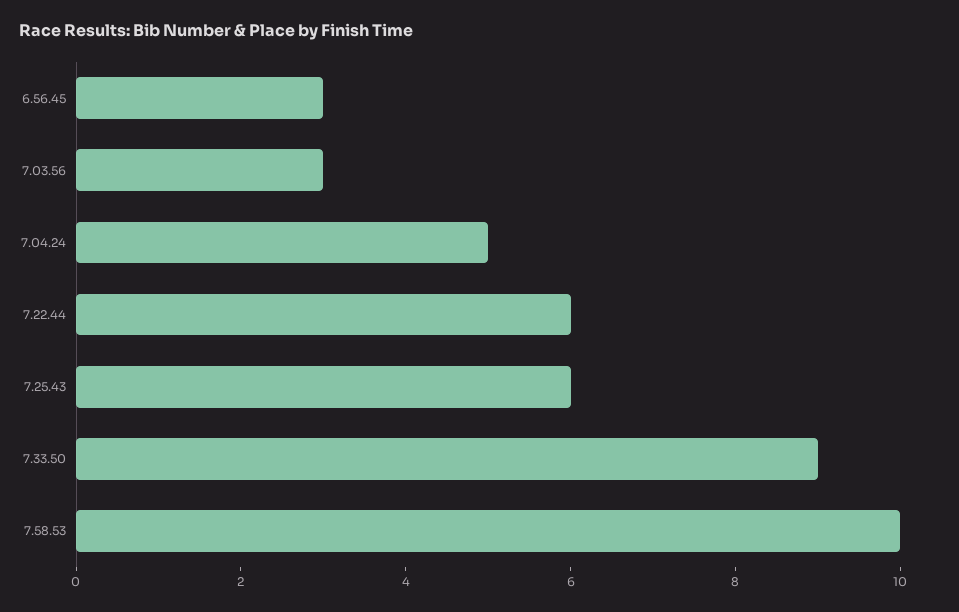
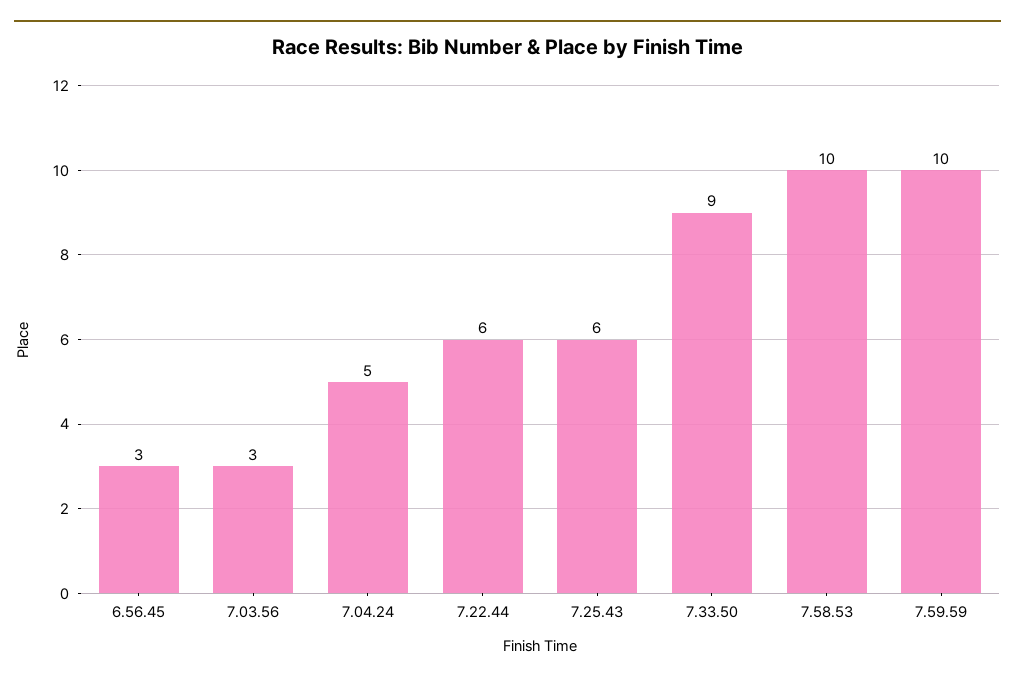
7.59.59: none -> 10

